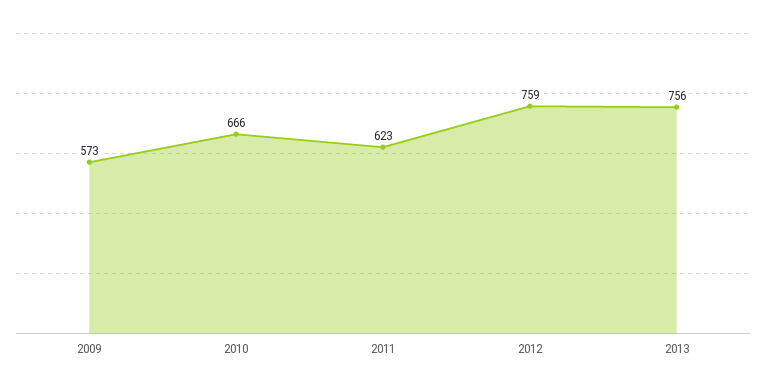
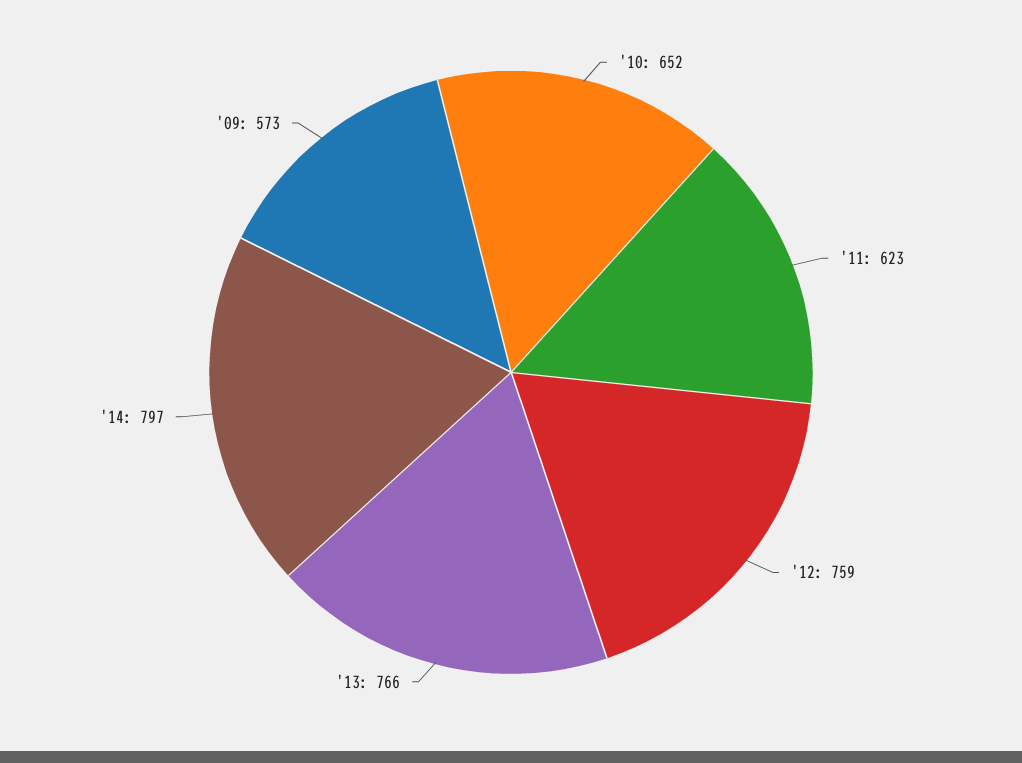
2010: 666 -> 652
2013: 756 -> 766
'14: none -> 797

